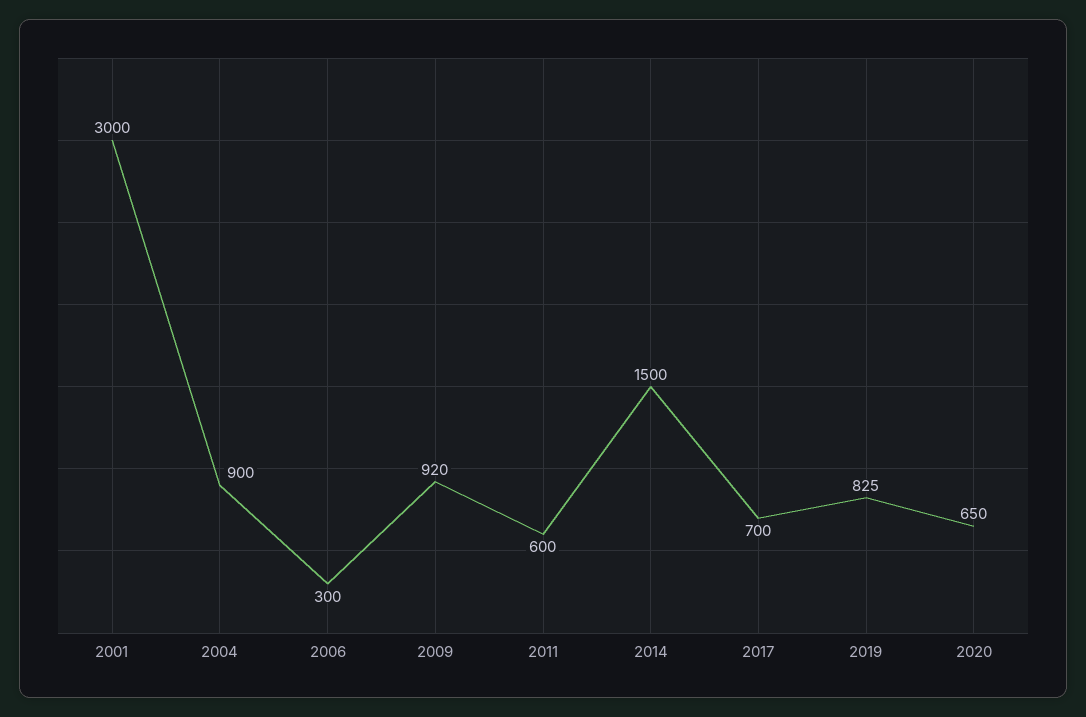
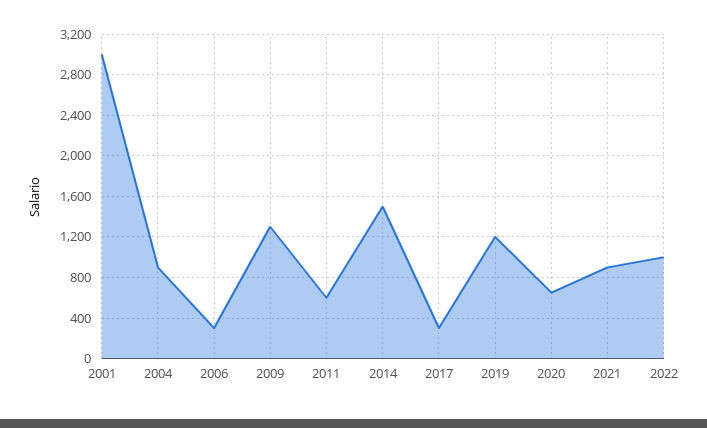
2009: 920 -> 1300
2017: 700 -> 300
2019: 825 -> 1200
2021: none -> 900
2022: none -> 1000

